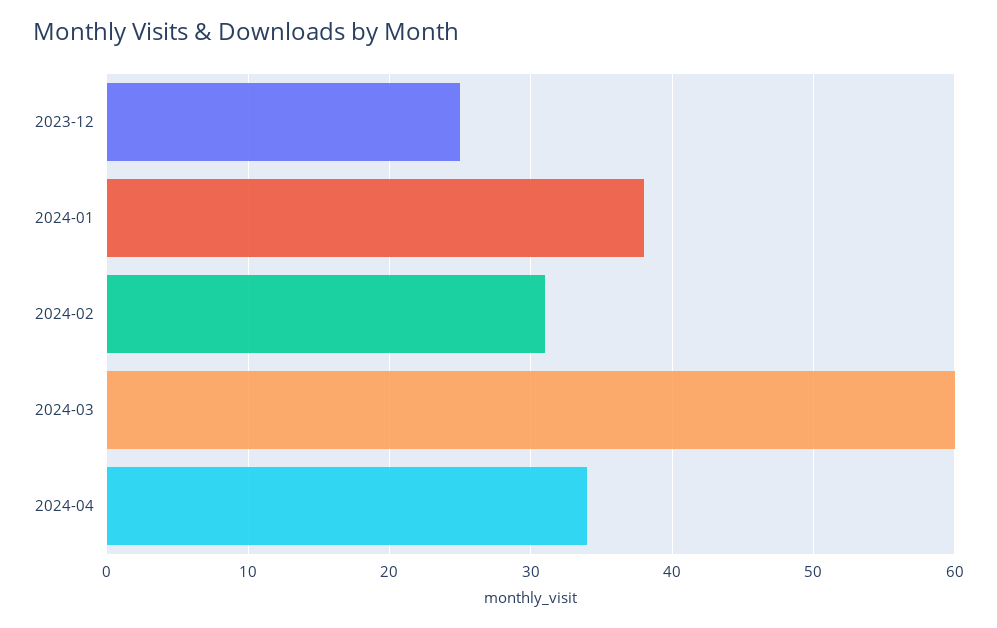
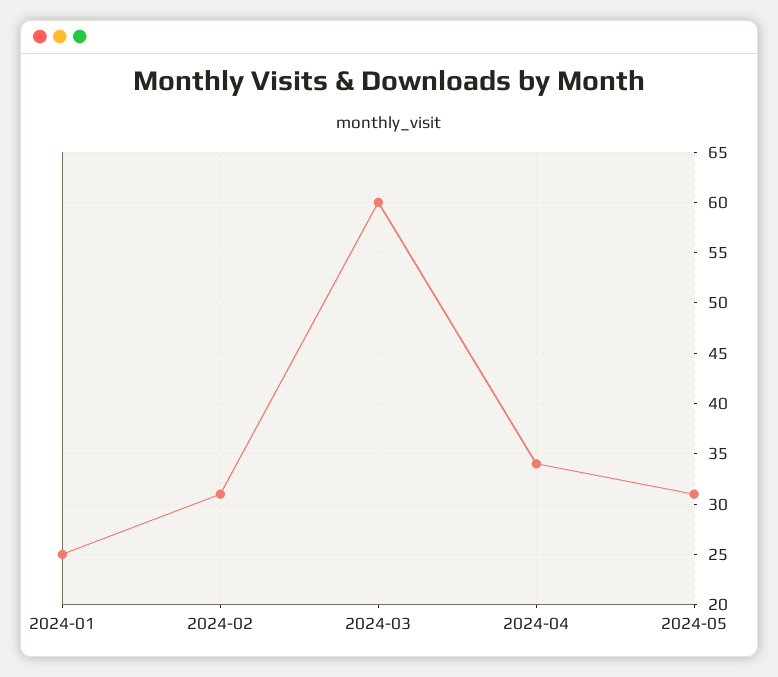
2023-12: 25 -> none
2024-01: 38 -> 25
2024-05: none -> 31

